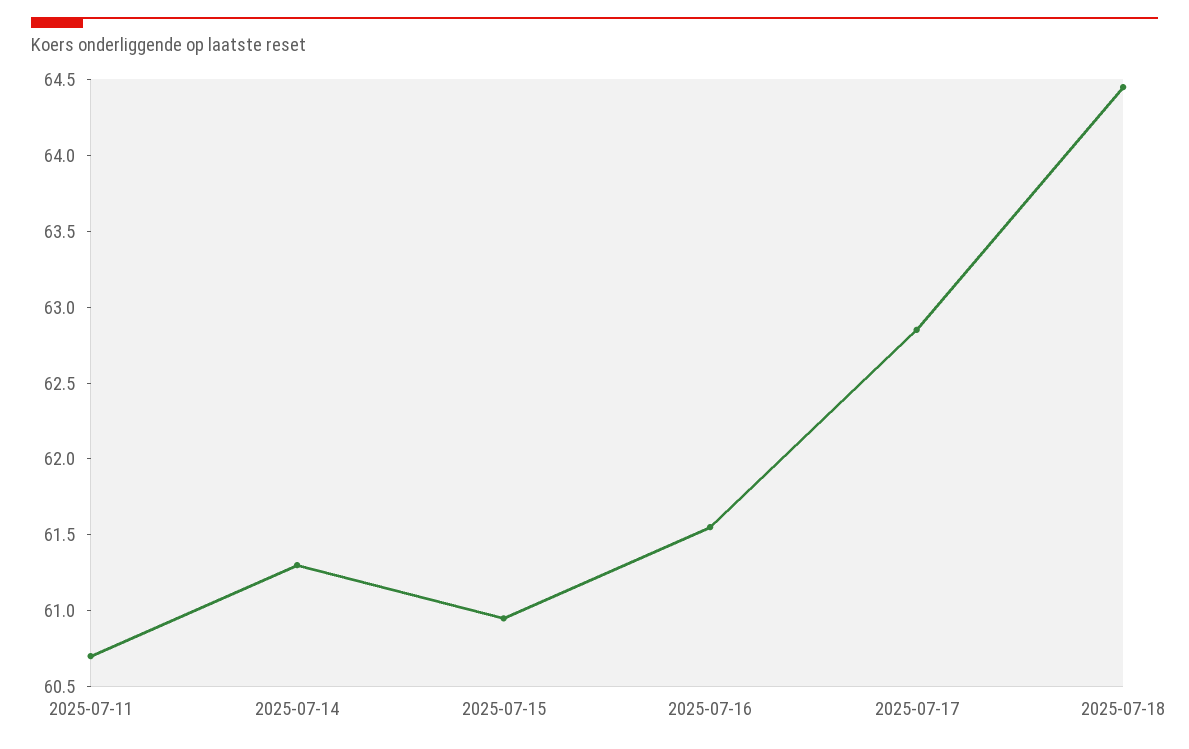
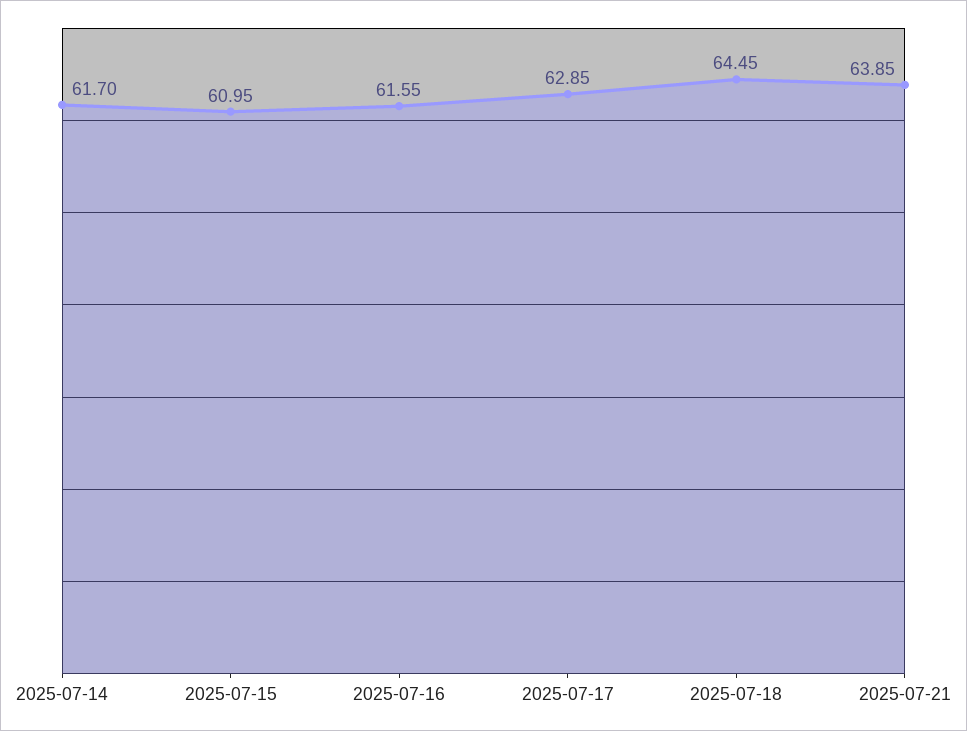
2025-07-11: 60.7 -> none
2025-07-14: 61.3 -> 61.7
2025-07-21: none -> 63.85

